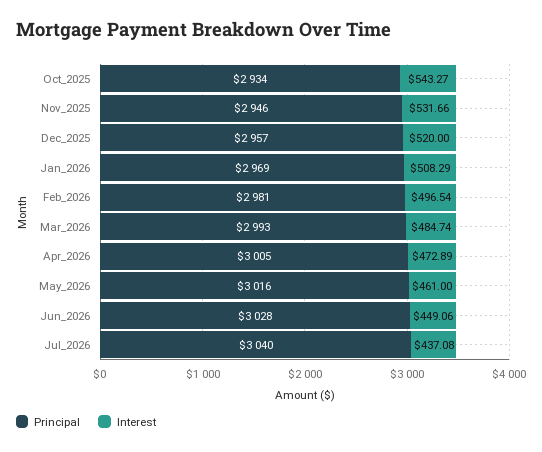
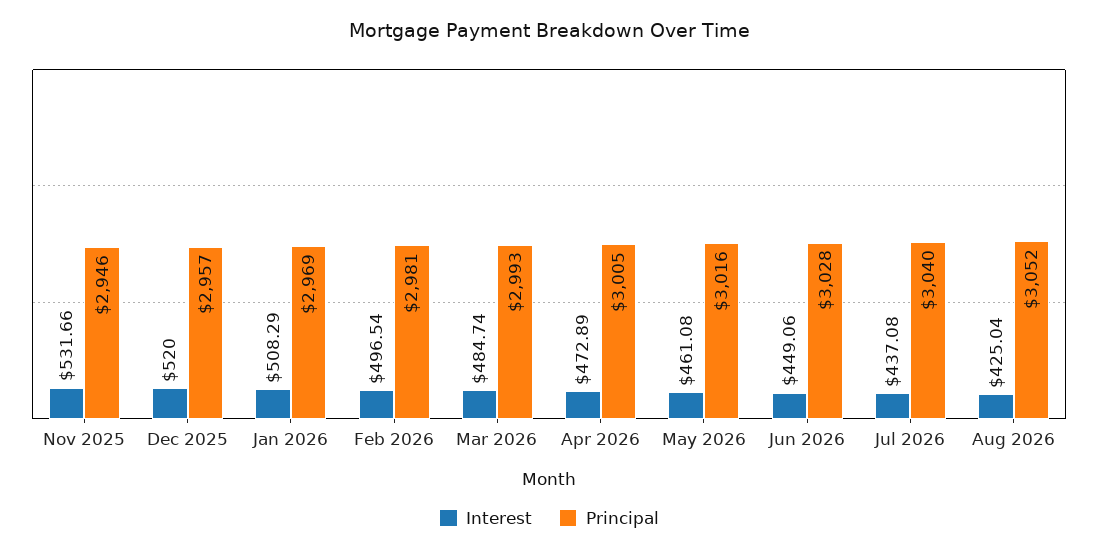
Principal, Oct_2025: 2934 -> none
Interest, Oct_2025: 543.27 -> none
Interest, May_2026: 461 -> 461.08
Interest, Aug 2026: none -> 425.04
Principal, Aug 2026: none -> 3052

